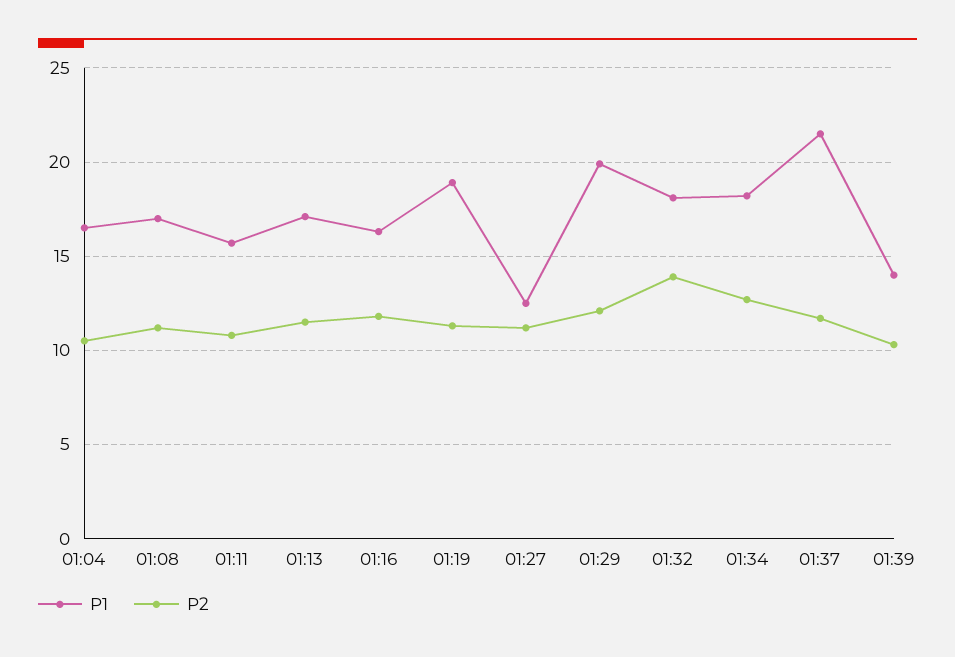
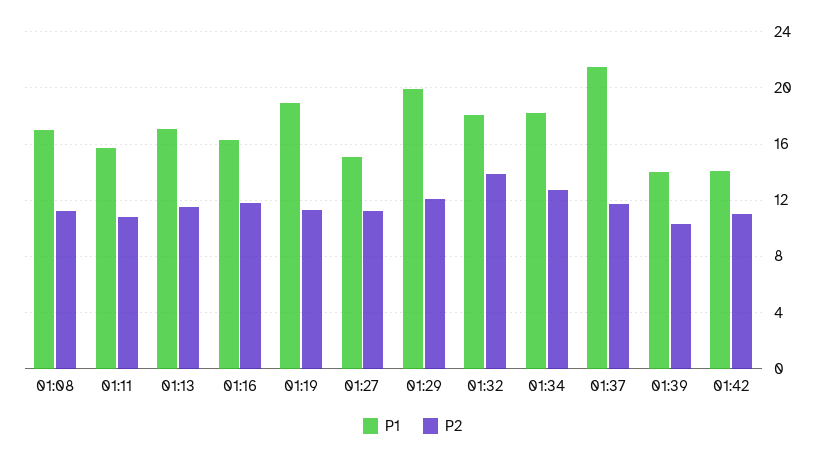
P1, 01:04: 16.5 -> none
P2, 01:04: 10.5 -> none
P1, 01:27: 12.5 -> 15
P1, 01:42: none -> 14
P2, 01:42: none -> 11

